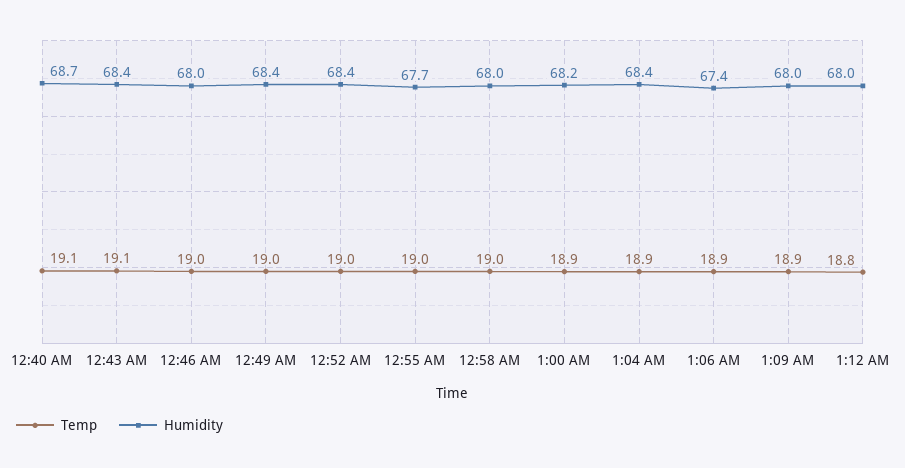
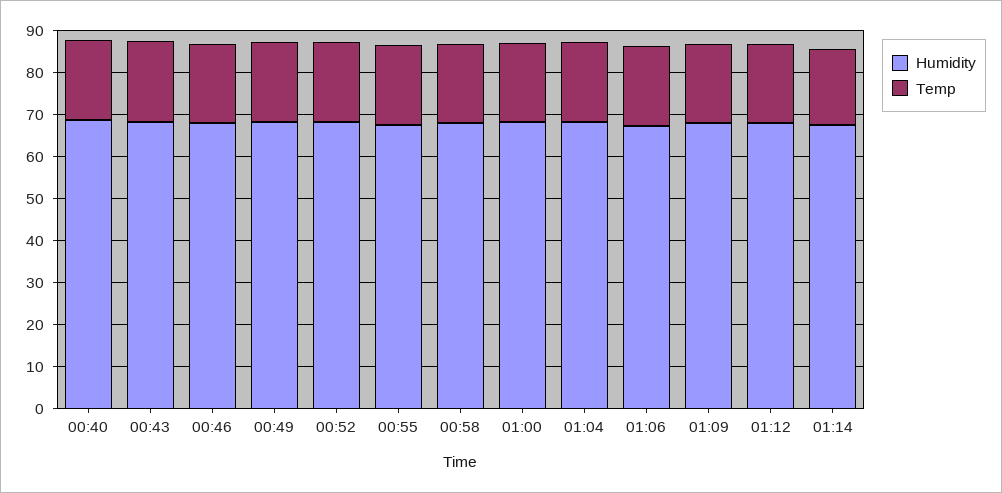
Humidity, 01:14: none -> 68
Temp, 01:14: none -> 18

